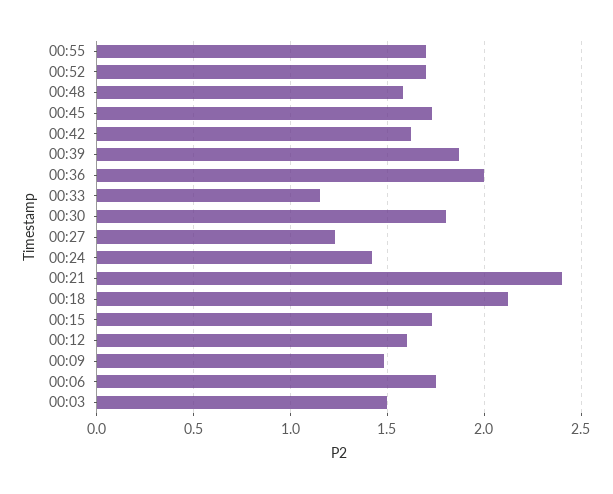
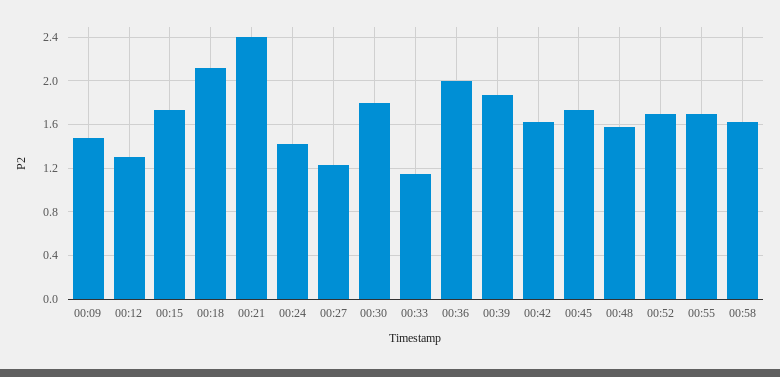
00:12: 1.6 -> 1.3
00:06: 1.75 -> none
00:03: 1.5 -> none
00:58: none -> 1.6

